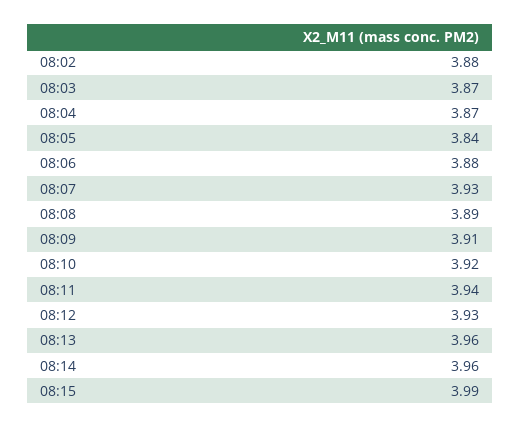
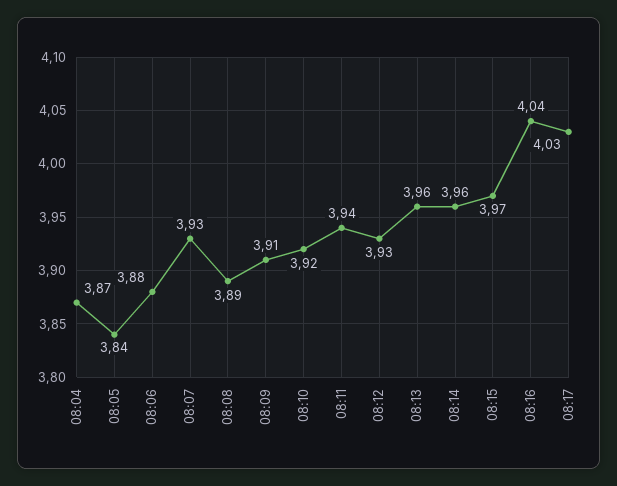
08:02: 3.88 -> none
08:03: 3.87 -> none
08:15: 3.99 -> 3.97
08:16: none -> 4.04
08:17: none -> 4.03

